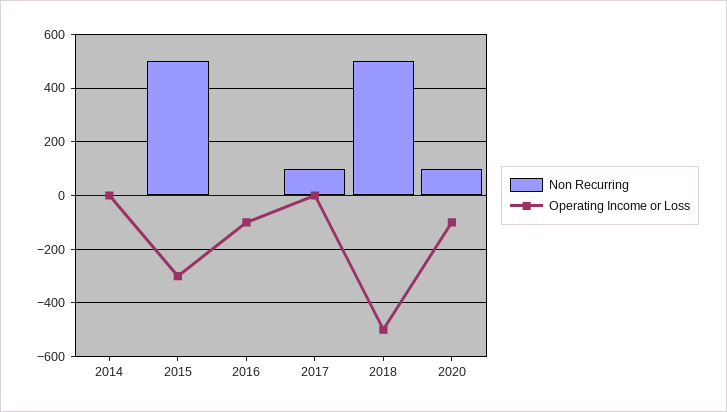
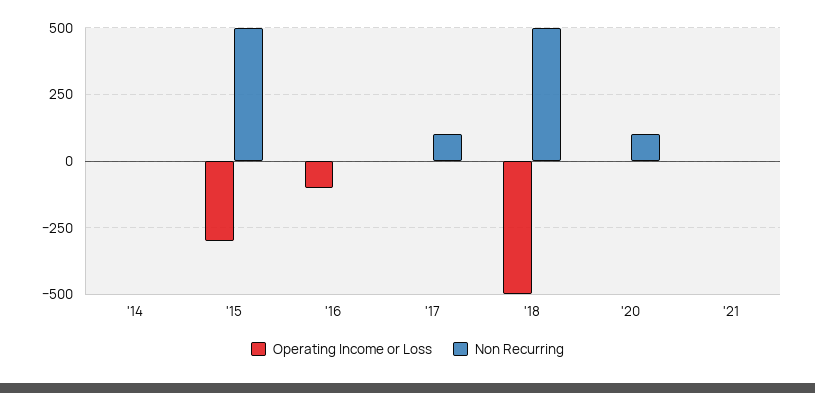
Operating Income or Loss, 2020: -100 -> 0
Operating Income or Loss, '21: none -> 0
Non Recurring, '21: none -> 0

